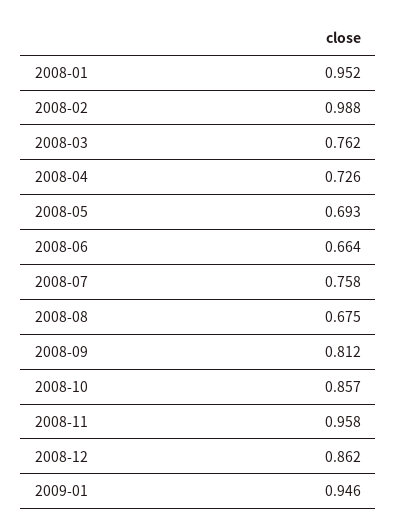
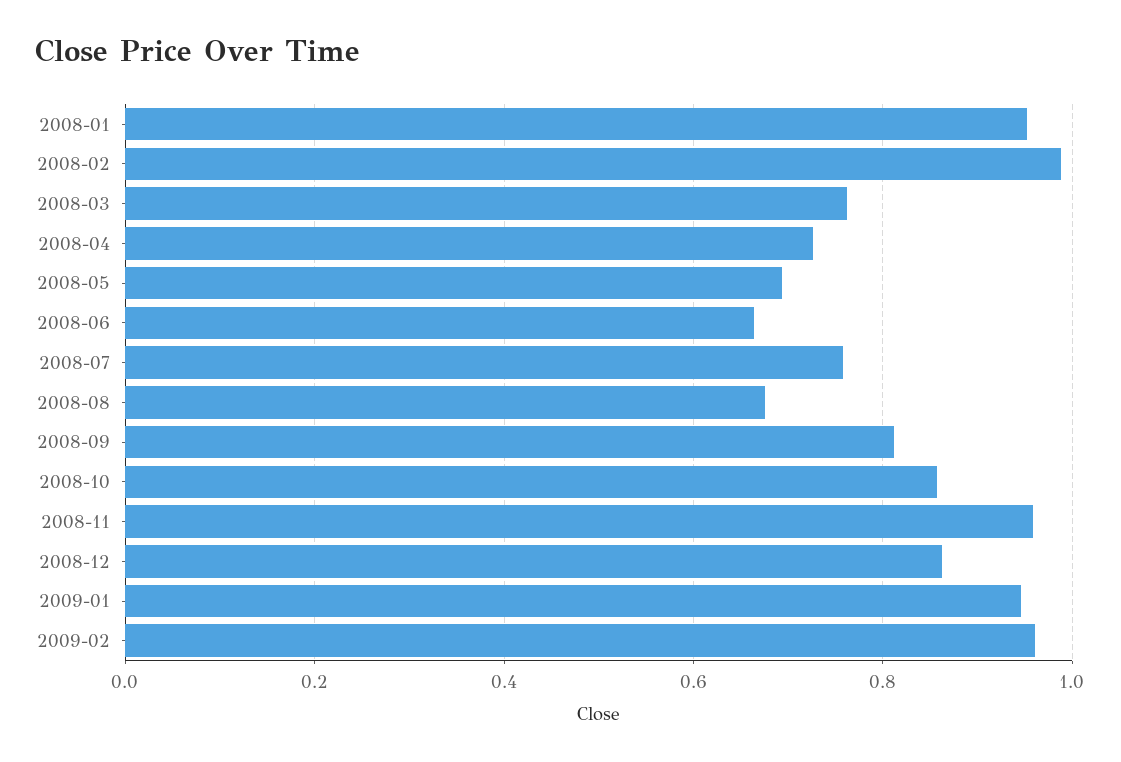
2009-02: none -> 0.96

